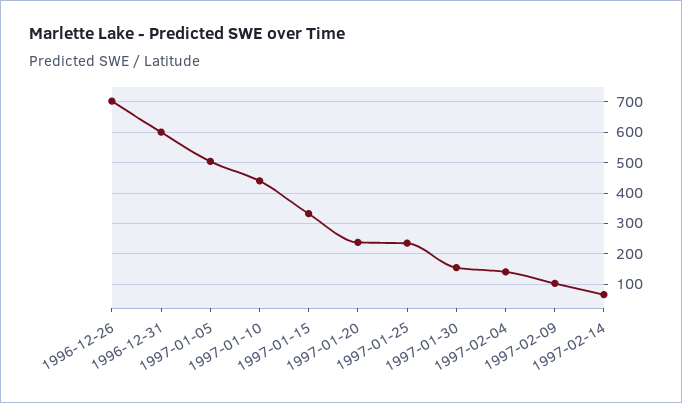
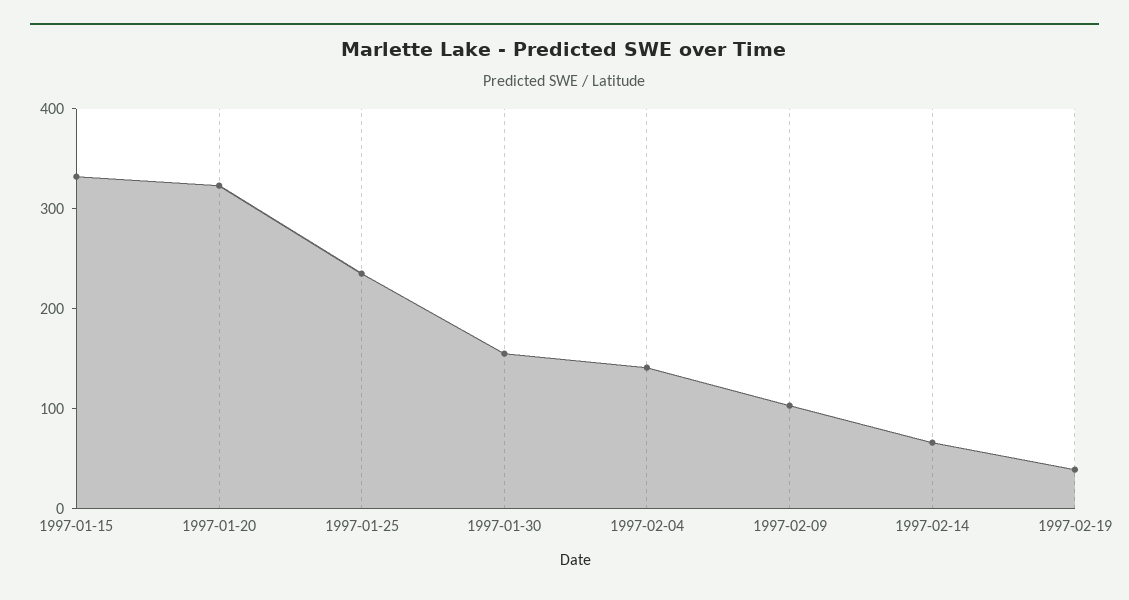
1996-12-26: 700 -> none
1996-12-31: 600 -> none
1997-01-05: 500 -> none
1997-01-10: 440 -> none
1997-01-20: 240 -> 320
1997-02-19: none -> 40

